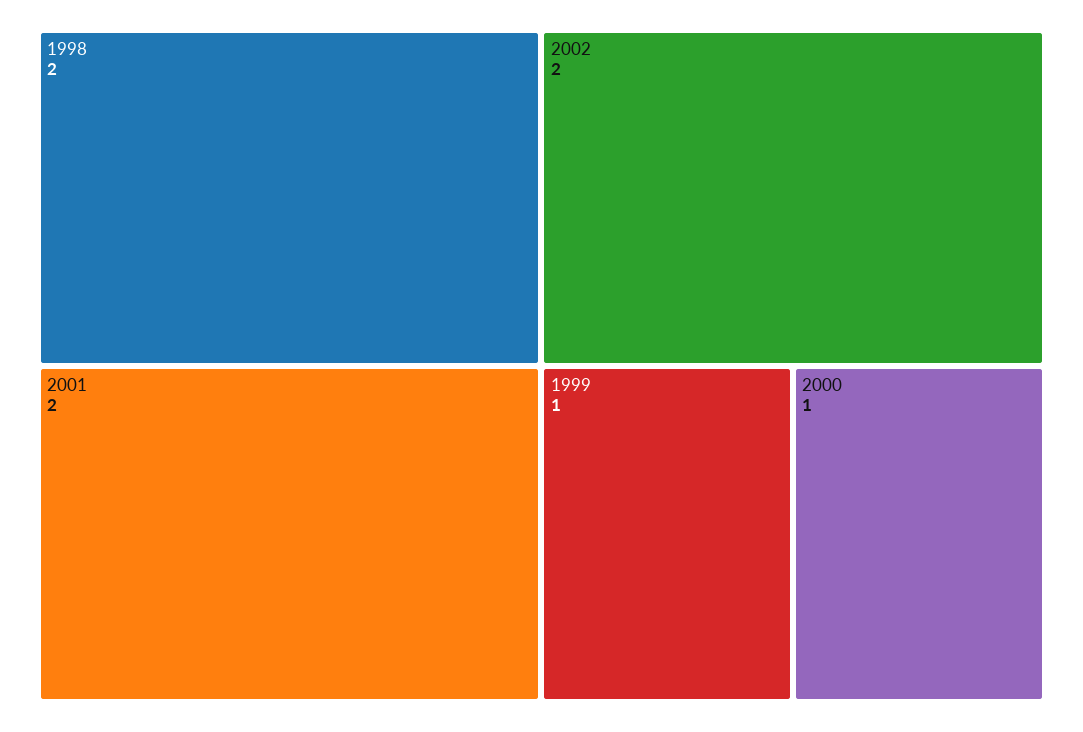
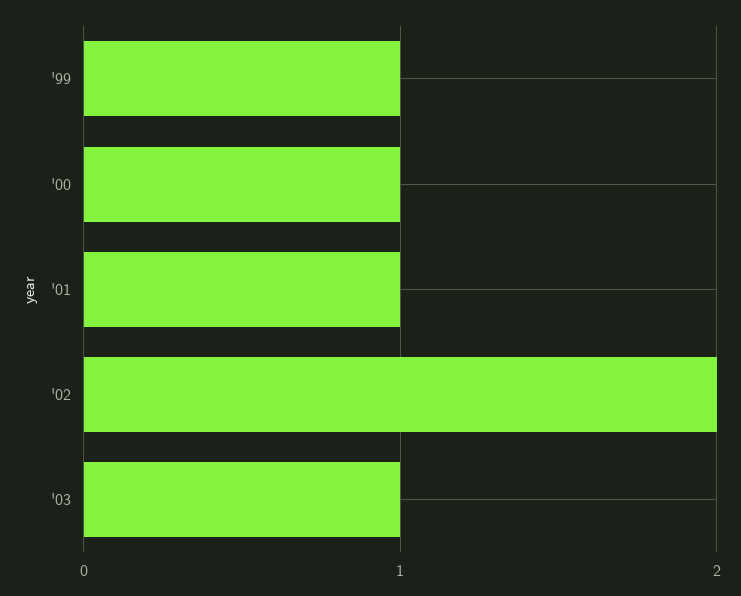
1998: 2 -> none
2001: 2 -> 1
'03: none -> 1

